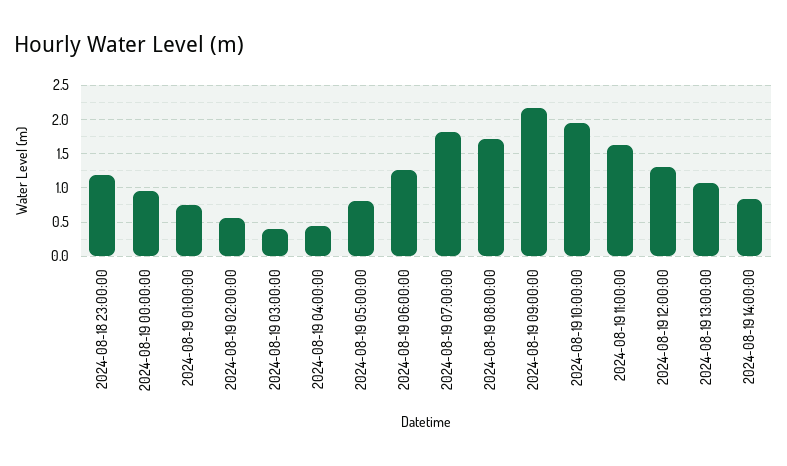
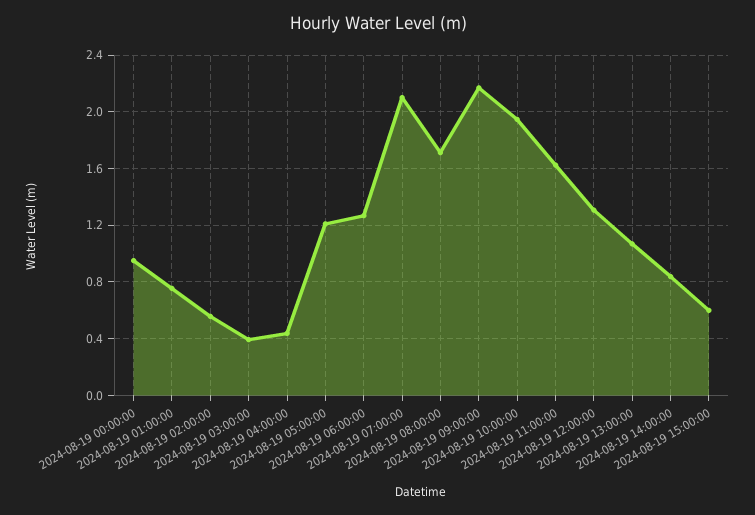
2024-08-18 23:00:00: 1.2 -> none
2024-08-19 05:00:00: 0.8 -> 1.2
2024-08-19 07:00:00: 1.8 -> 2.1
2024-08-19 15:00:00: none -> 0.6

